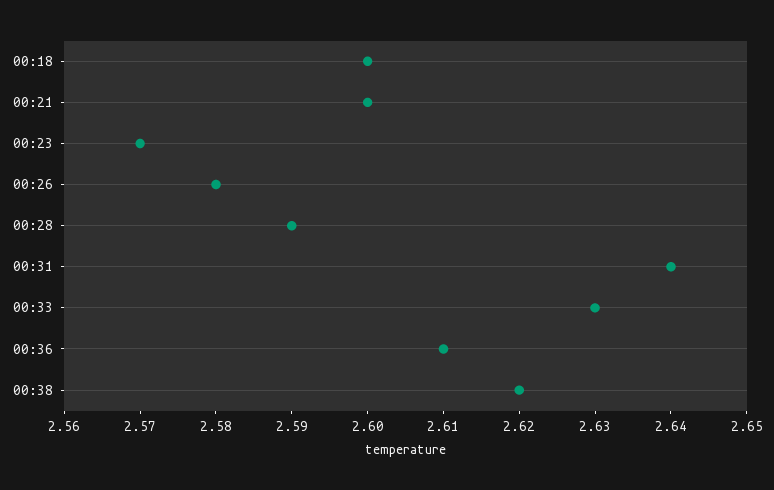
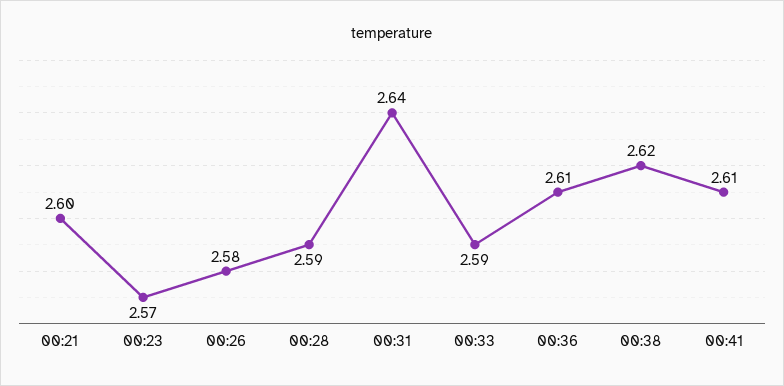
00:18: 2.6 -> none
00:33: 2.63 -> 2.59
00:41: none -> 2.61

